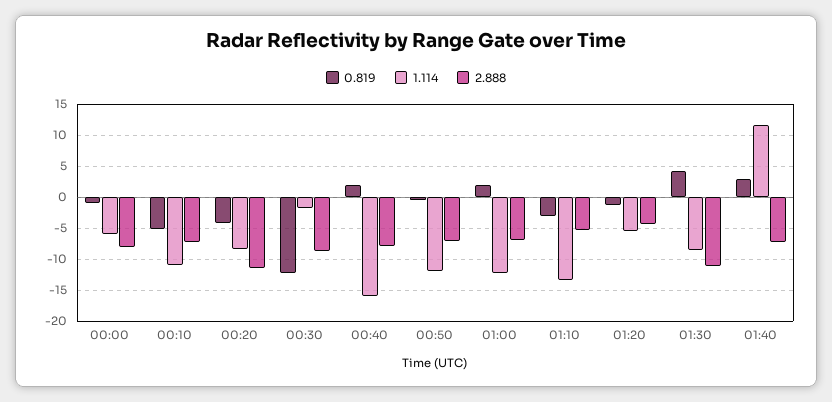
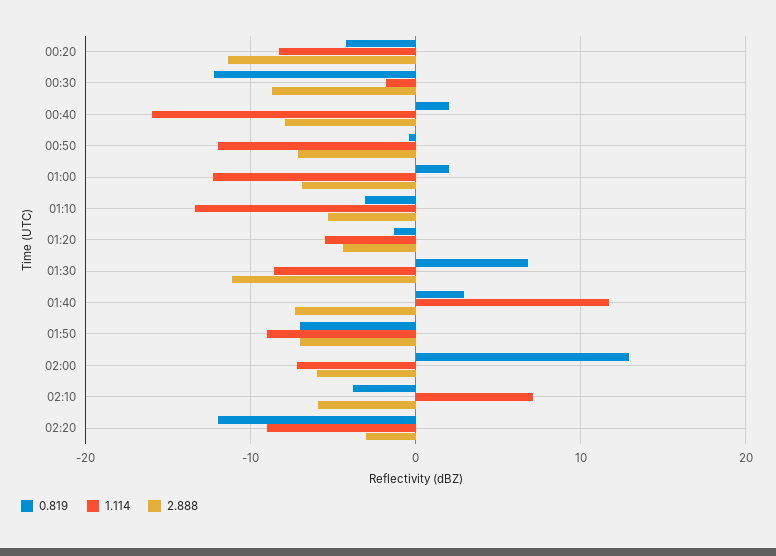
0.819, 00:00: -1 -> none
1.114, 00:00: -6 -> none
2.888, 00:00: -8 -> none
0.819, 00:10: -5 -> none
1.114, 00:10: -11 -> none
2.888, 00:10: -7 -> none
0.819, 01:30: 4 -> 7
0.819, 01:50: none -> -7
1.114, 01:50: none -> -9
2.888, 01:50: none -> -7
0.819, 02:00: none -> 13
1.114, 02:00: none -> -7
2.888, 02:00: none -> -6
0.819, 02:10: none -> -4
1.114, 02:10: none -> 7
2.888, 02:10: none -> -6
0.819, 02:20: none -> -12
1.114, 02:20: none -> -9
2.888, 02:20: none -> -3

